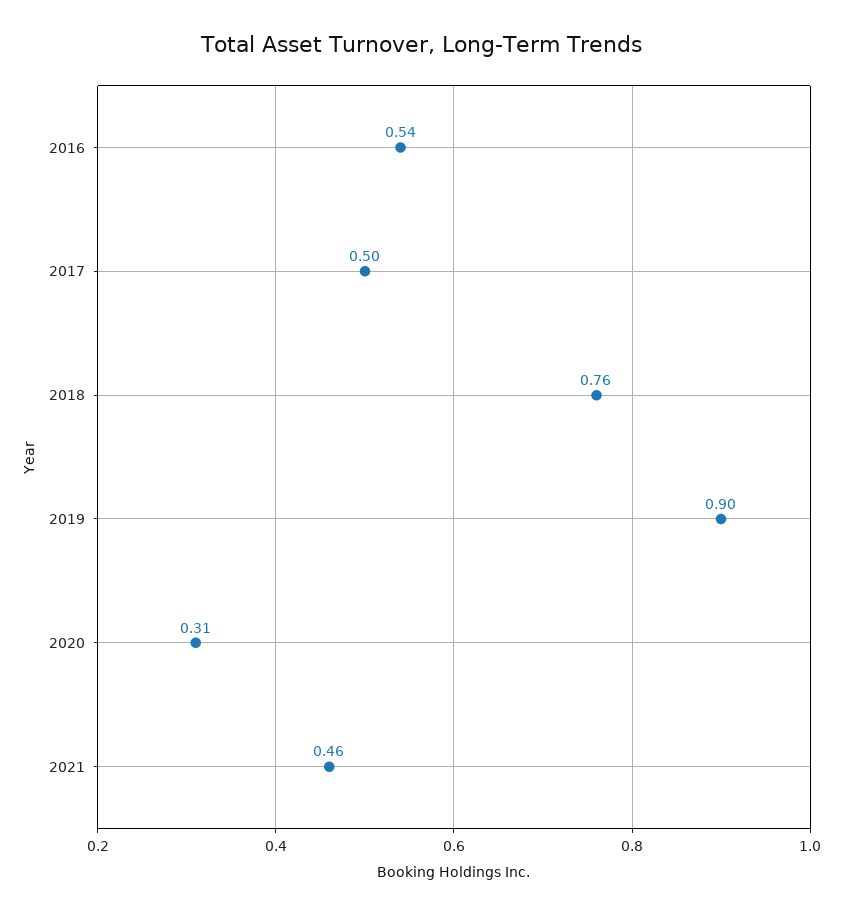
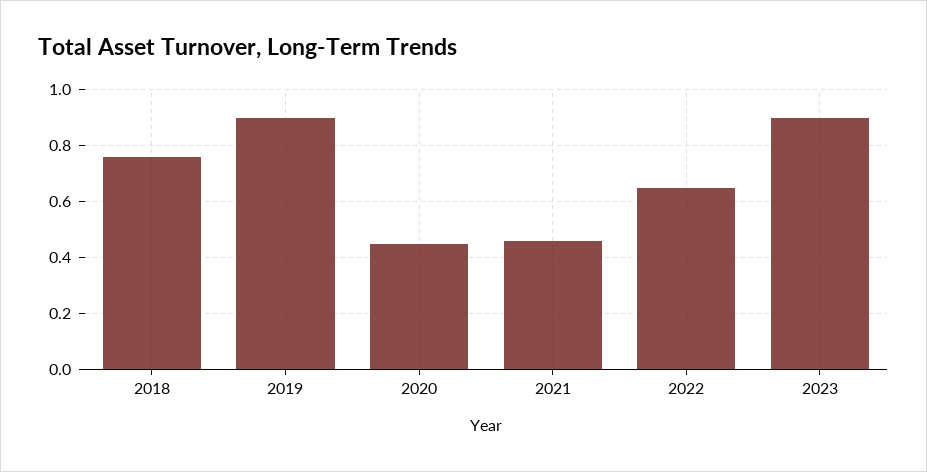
2016: 0.54 -> none
2017: 0.5 -> none
2020: 0.31 -> 0.45
2022: none -> 0.65
2023: none -> 0.9

